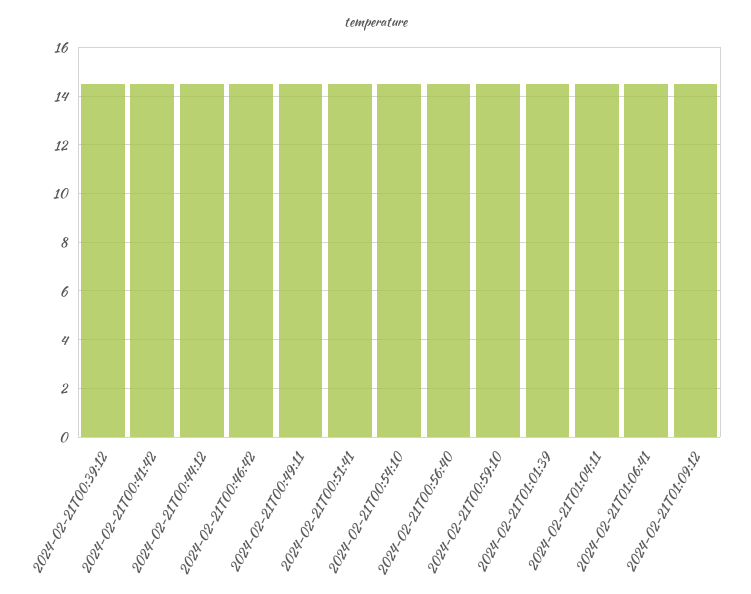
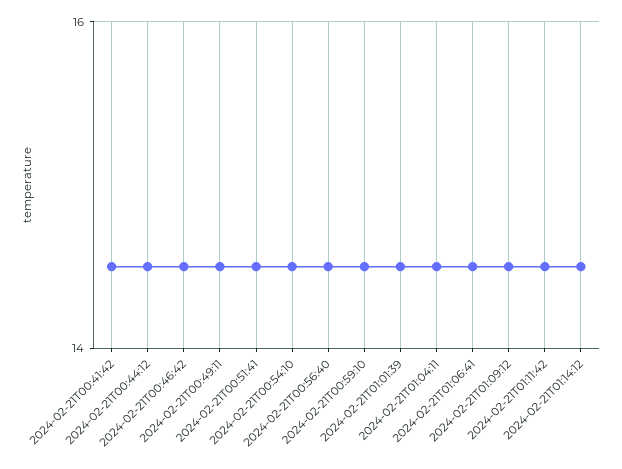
2024-02-21T00:39:12: 14.5 -> none
2024-02-21T01:11:42: none -> 14.5
2024-02-21T01:14:12: none -> 14.5

